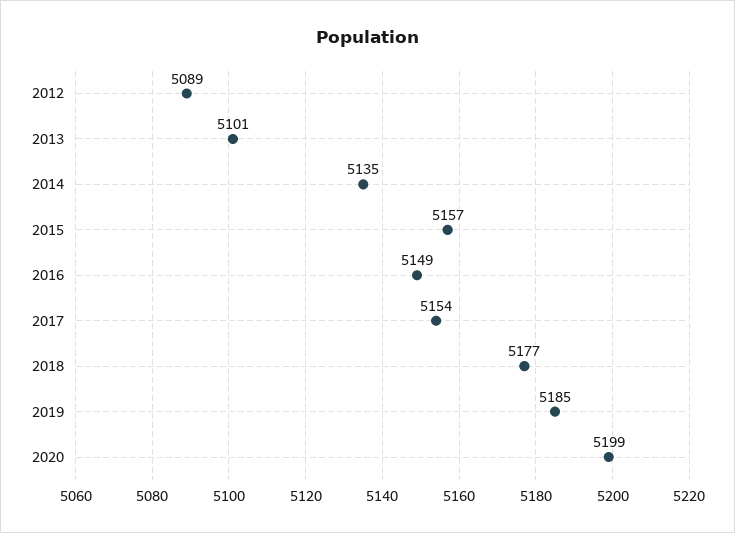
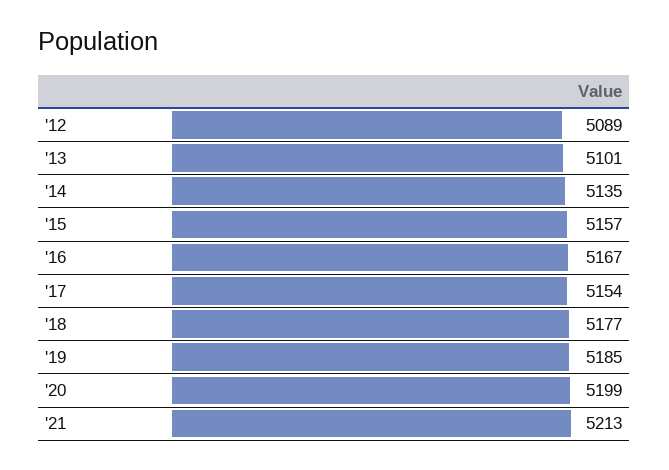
2016: 5149 -> 5167
'21: none -> 5213

